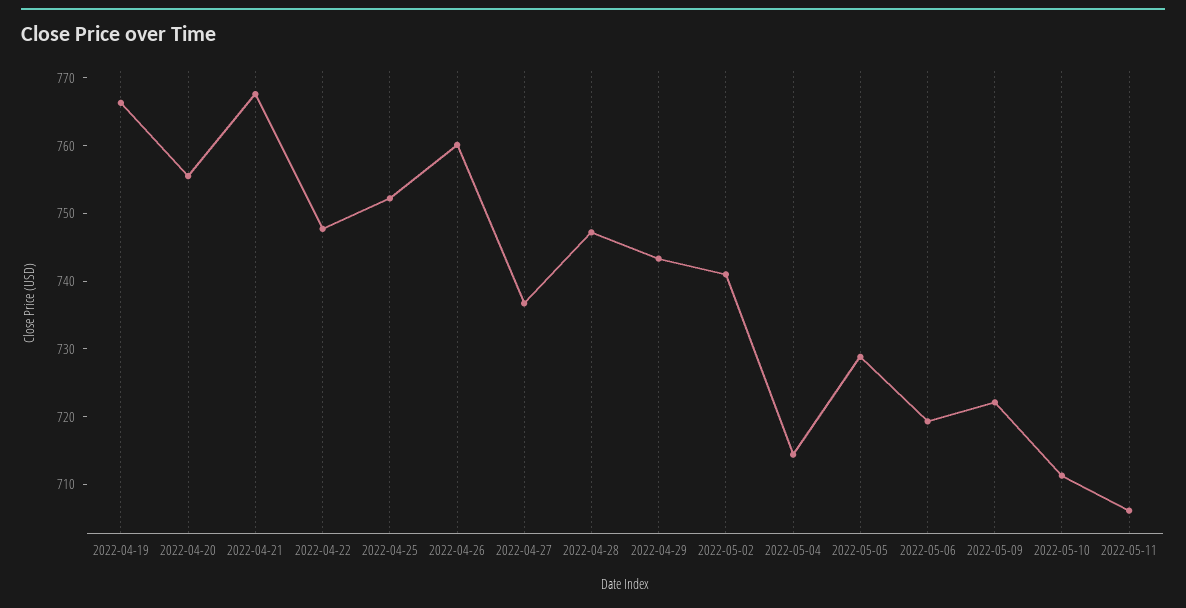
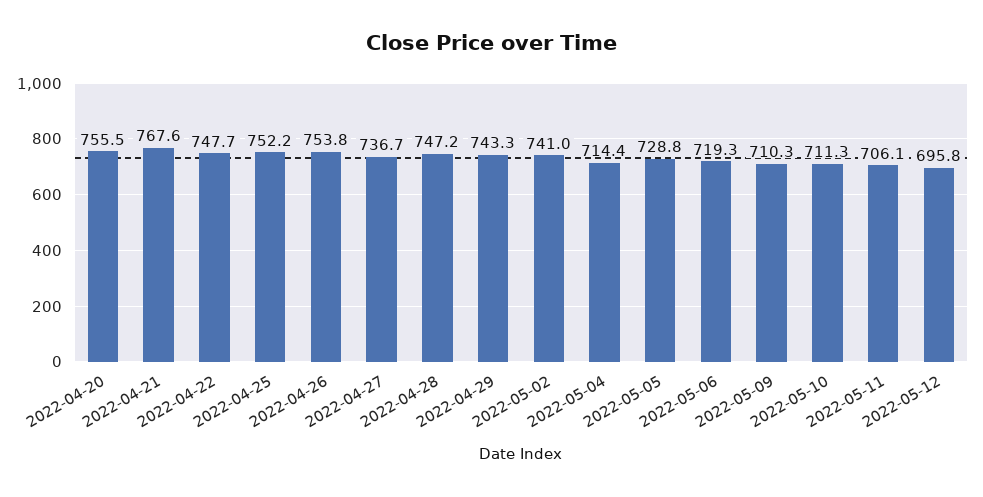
2022-04-19: 766 -> none
2022-04-26: 760 -> 753.8
2022-05-09: 722 -> 710.3
2022-05-12: none -> 695.8

